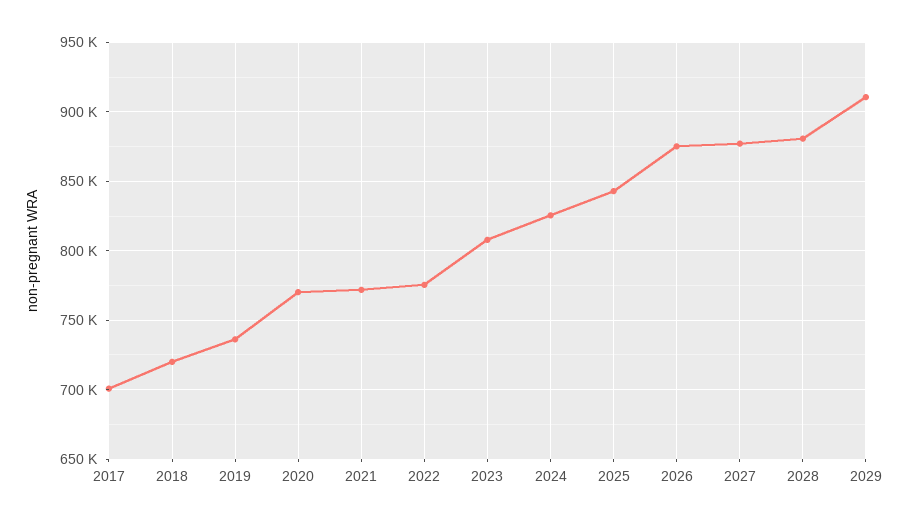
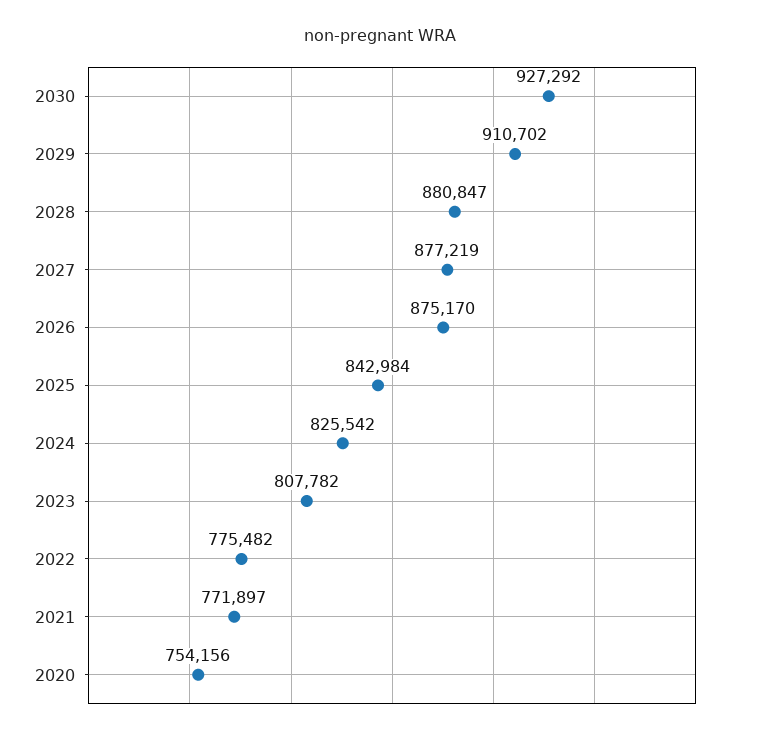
2017: 700000 -> none
2018: 720000 -> none
2019: 735000 -> none
2020: 770000 -> 754156
2030: none -> 927292

